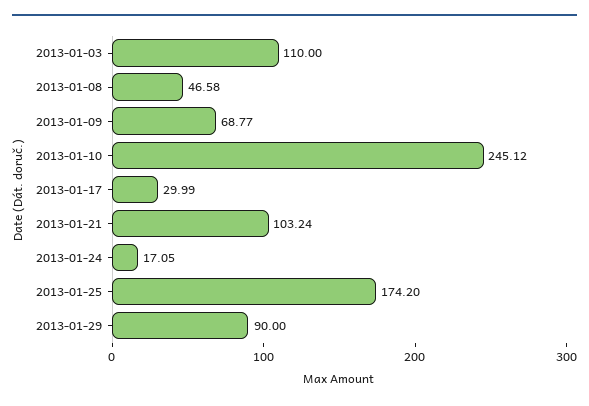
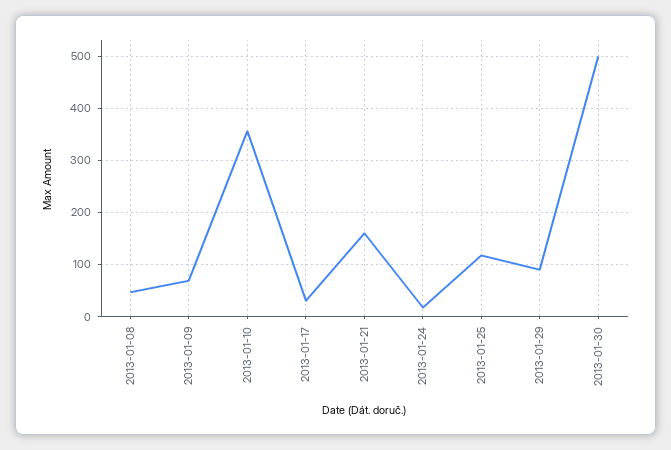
2013-01-03: 110 -> none
2013-01-10: 245.12 -> 360
2013-01-21: 103.24 -> 160
2013-01-25: 174.2 -> 120
2013-01-30: none -> 500

